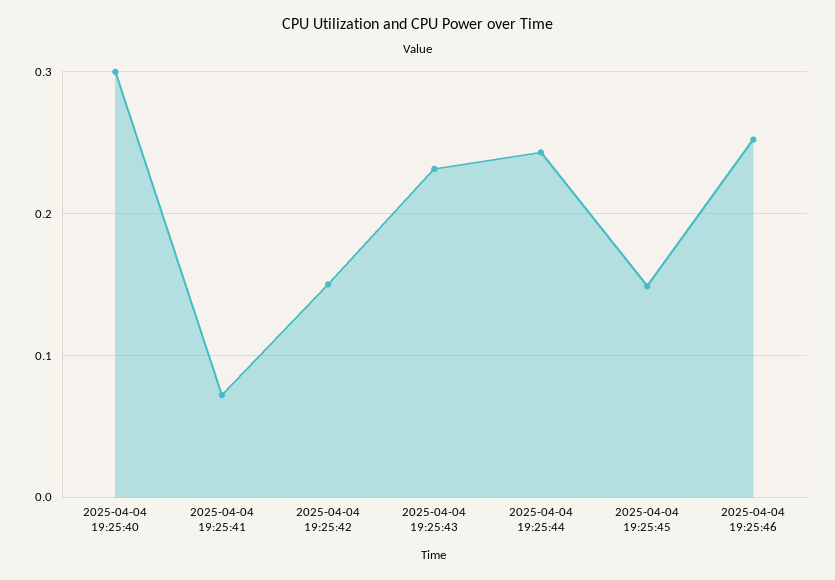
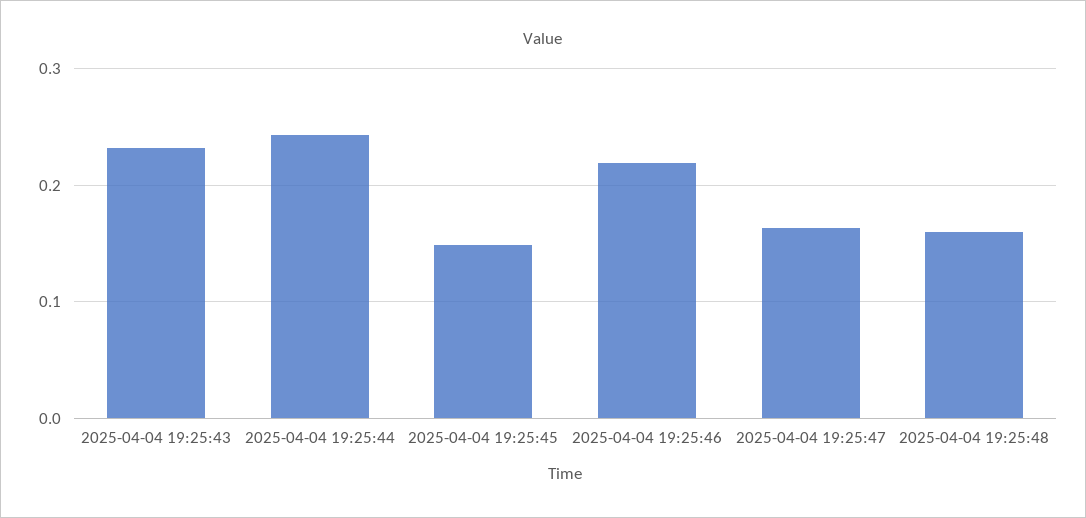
2025-04-04 19:25:40: 0.3 -> none
2025-04-04 19:25:41: 0.07 -> none
2025-04-04 19:25:42: 0.15 -> none
2025-04-04 19:25:46: 0.25 -> 0.22
2025-04-04 19:25:47: none -> 0.16
2025-04-04 19:25:48: none -> 0.16

